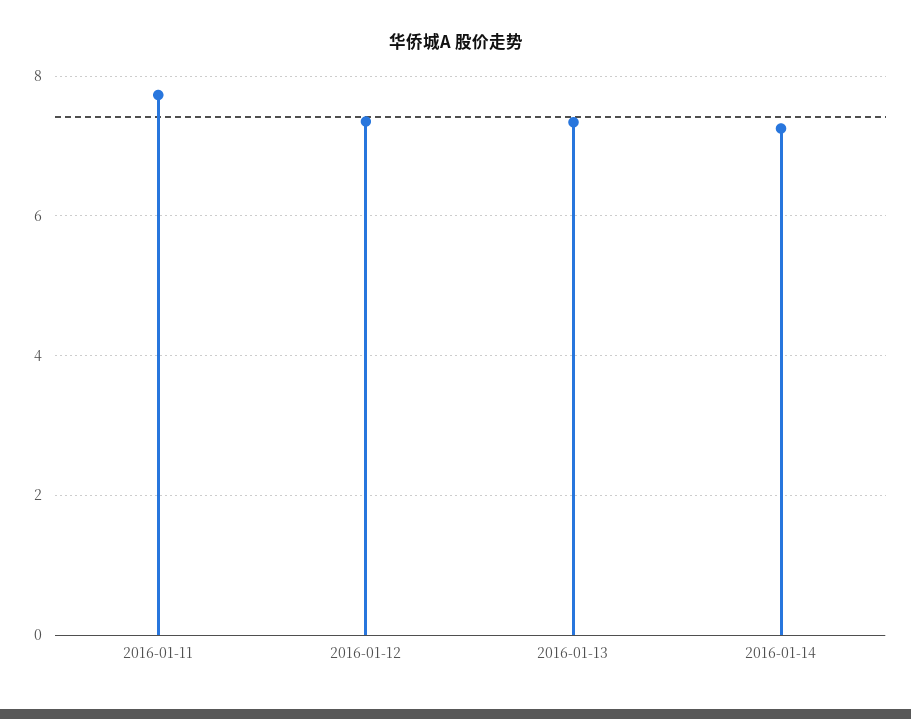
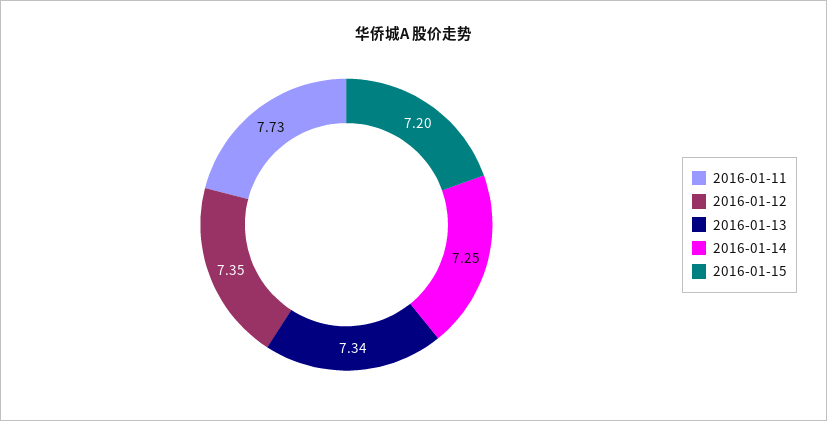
2016-01-15: none -> 7.2

